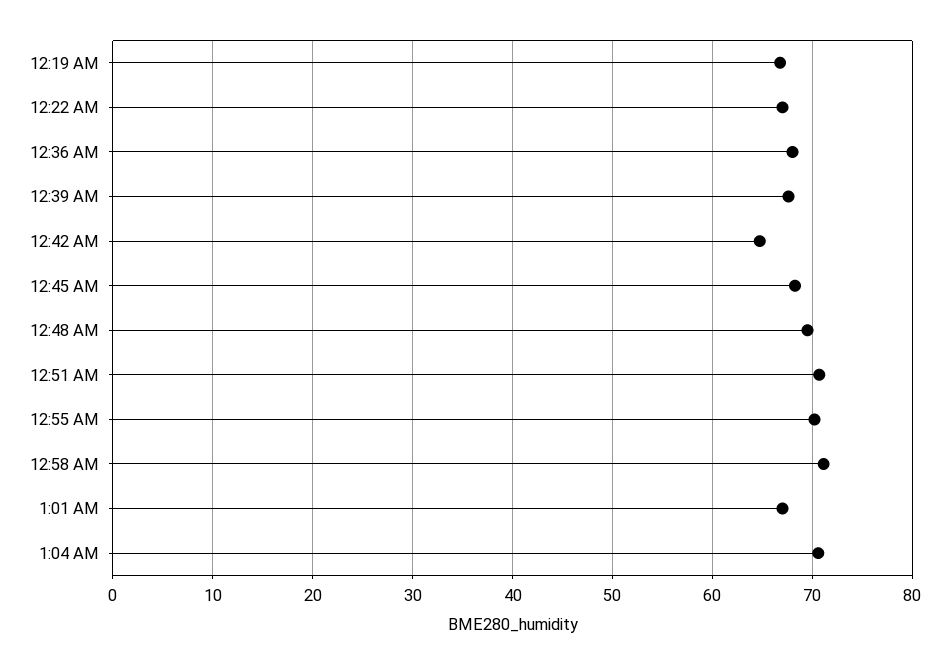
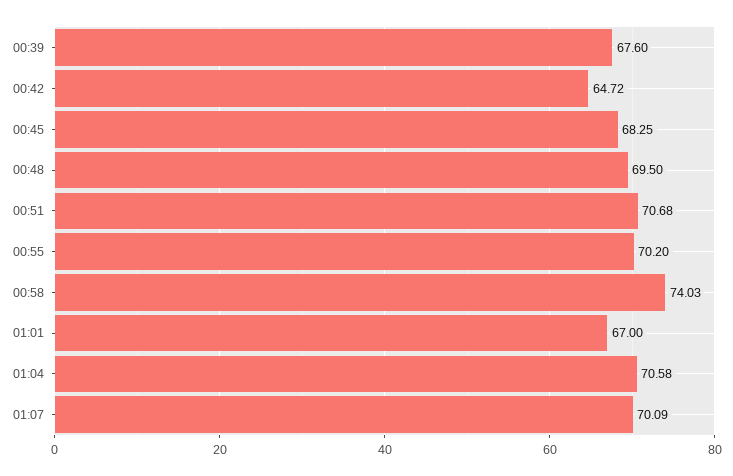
12:19 AM: 67 -> none
12:22 AM: 67 -> none
12:36 AM: 68 -> none
12:58 AM: 71 -> 74.03
01:07: none -> 70.09

